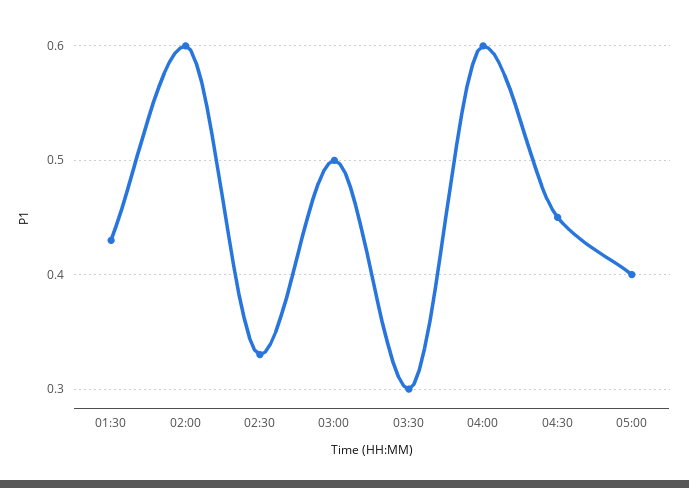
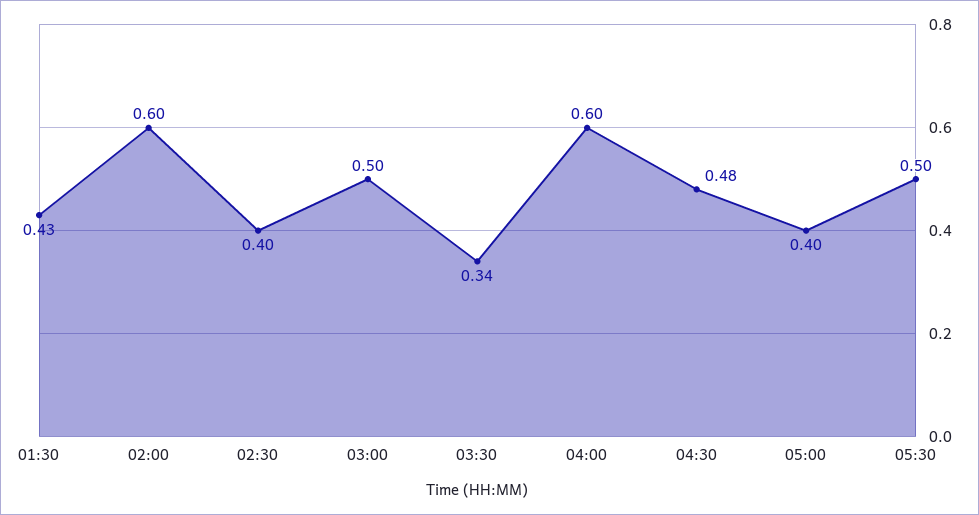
02:30: 0.33 -> 0.4
03:30: 0.3 -> 0.34
04:30: 0.45 -> 0.48
05:30: none -> 0.5

